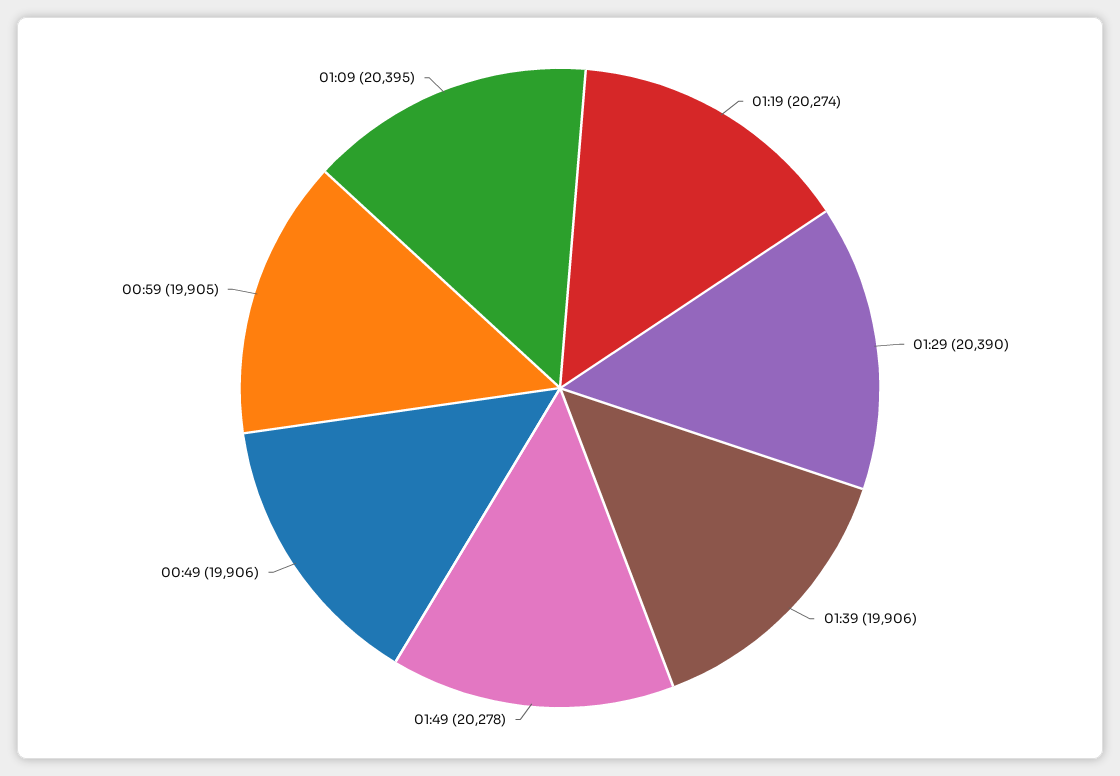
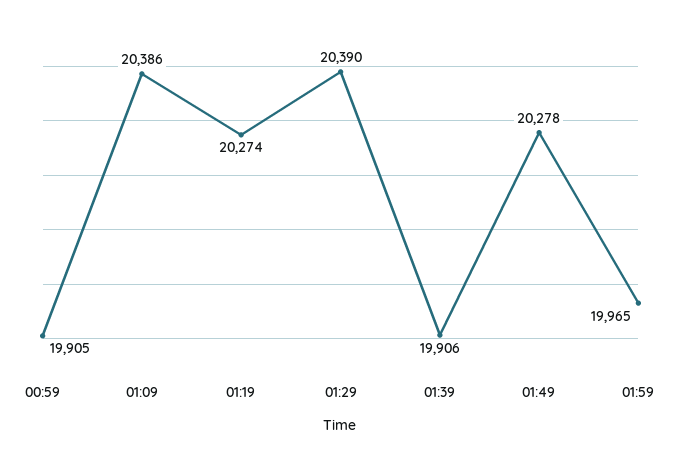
00:49: 19906 -> none
01:09: 20395 -> 20386
01:59: none -> 19965

